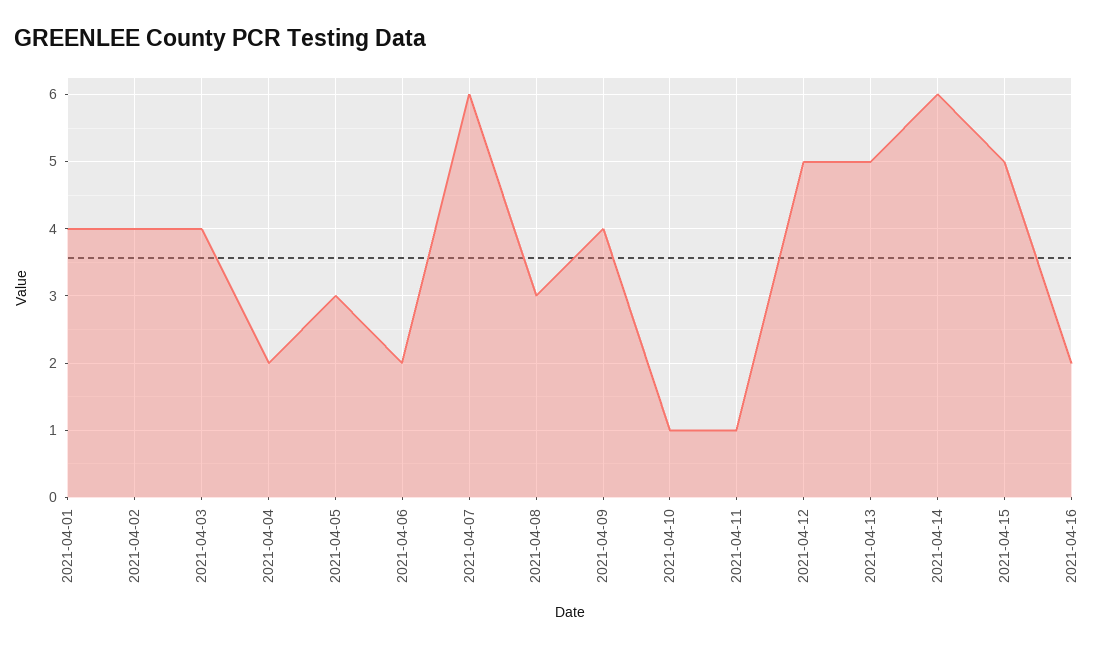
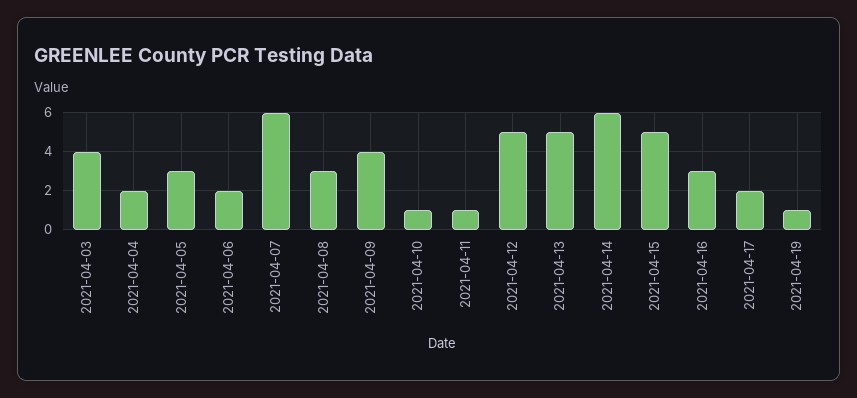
2021-04-01: 4 -> none
2021-04-02: 4 -> none
2021-04-16: 2 -> 3
2021-04-17: none -> 2
2021-04-19: none -> 1

